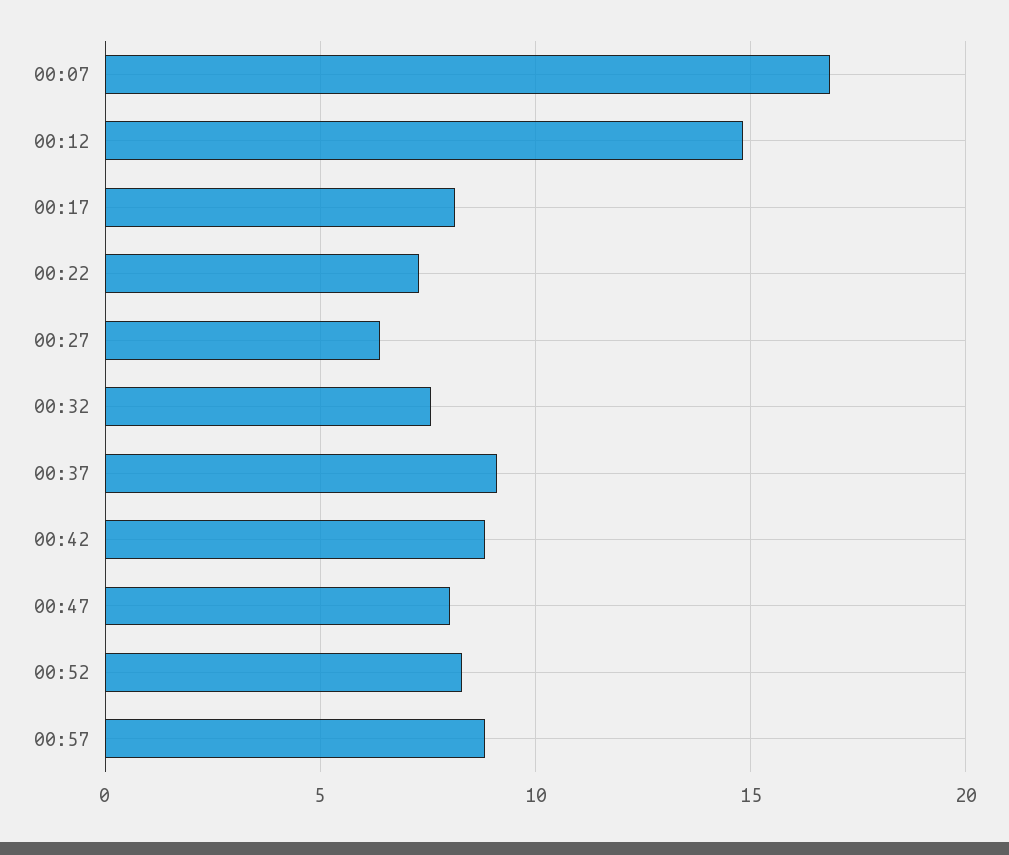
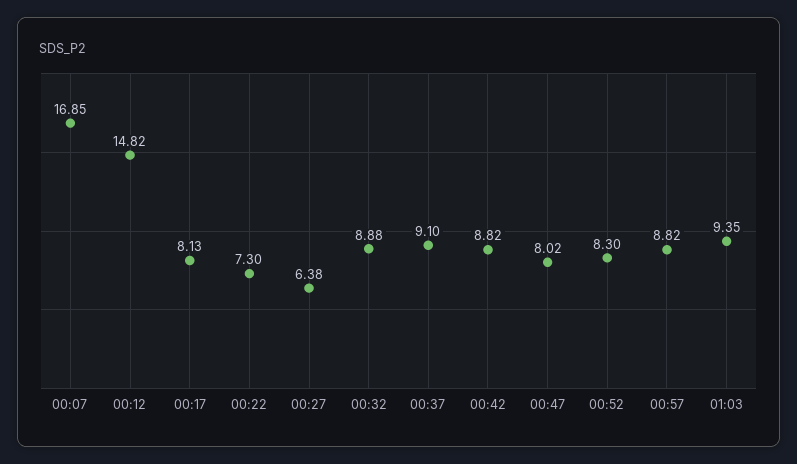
00:32: 7.5 -> 8.88
01:03: none -> 9.35

